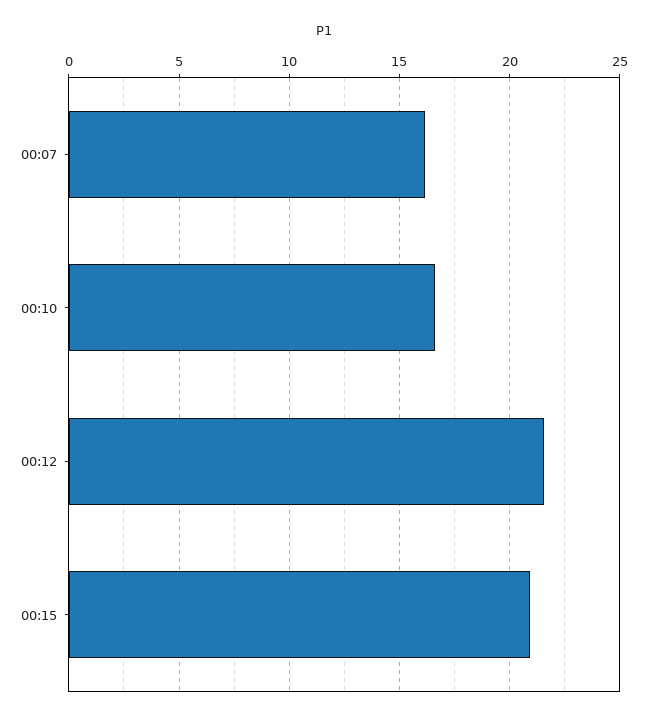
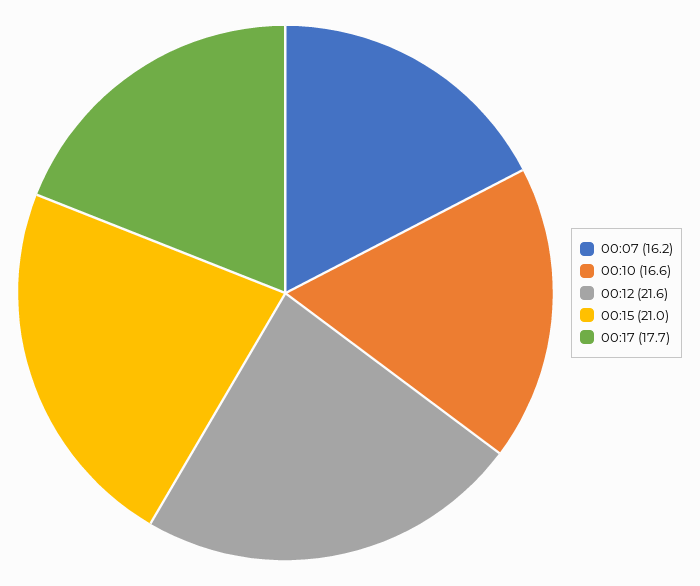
00:17: none -> 17.7

